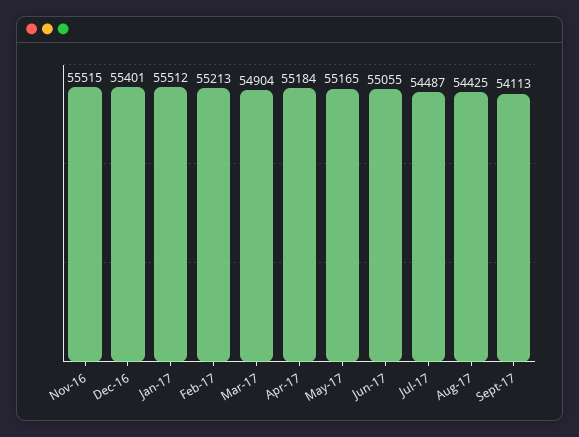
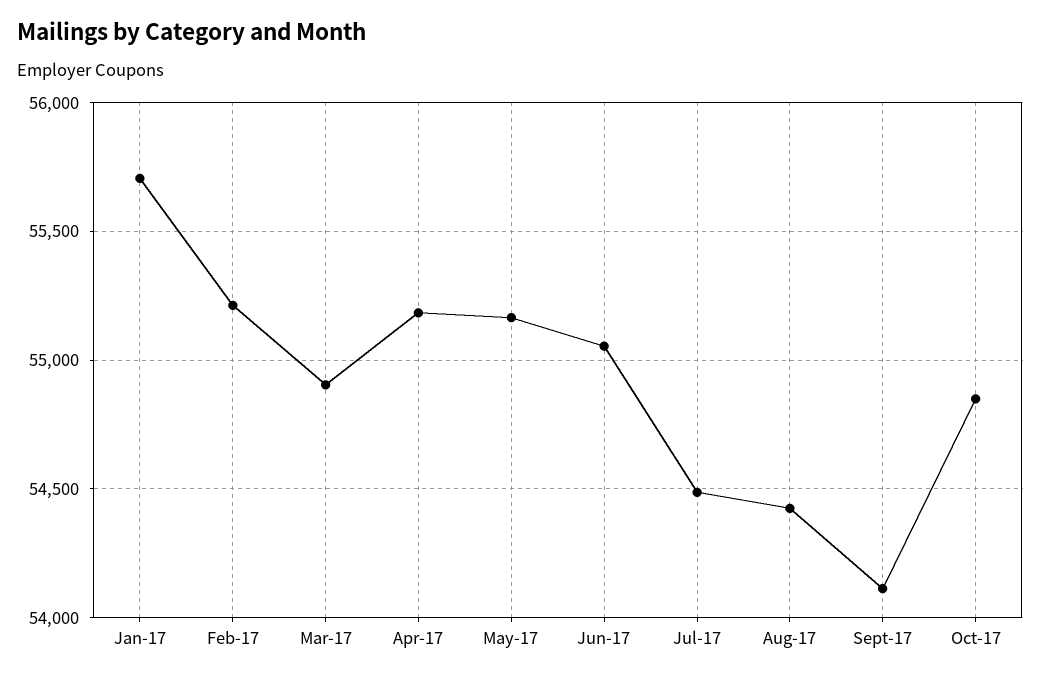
Nov-16: 55515 -> none
Dec-16: 55401 -> none
Jan-17: 55512 -> 55700
Oct-17: none -> 54850

